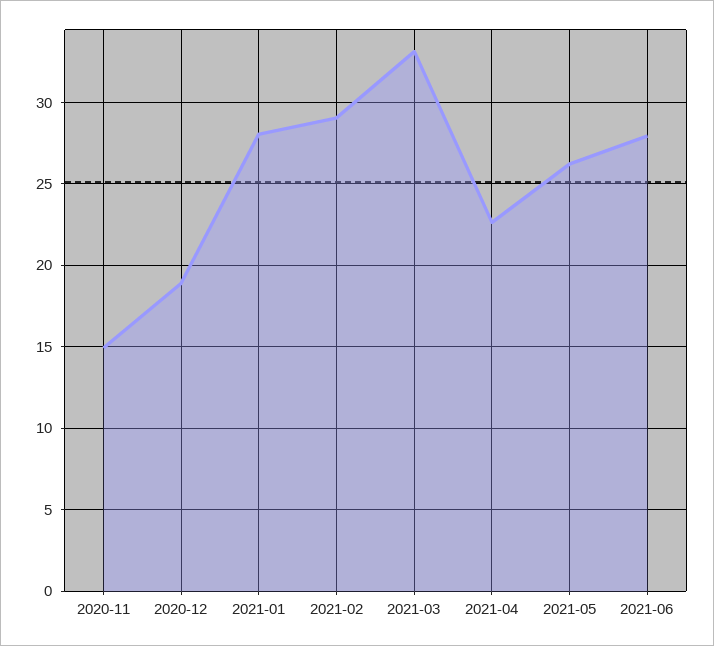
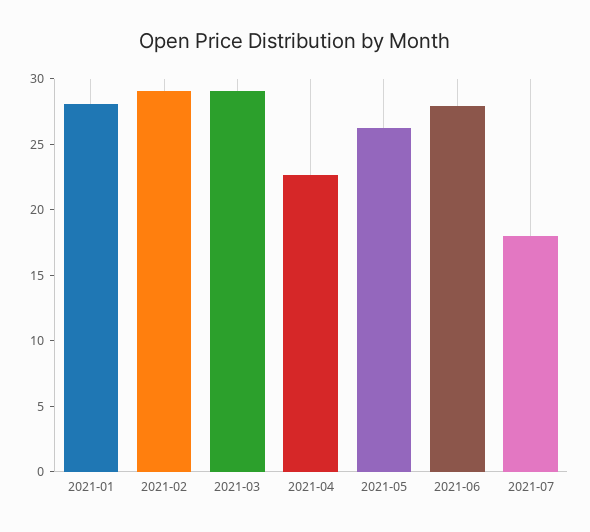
2020-11: 15 -> none
2020-12: 19 -> none
2021-03: 33 -> 29
2021-07: none -> 18

